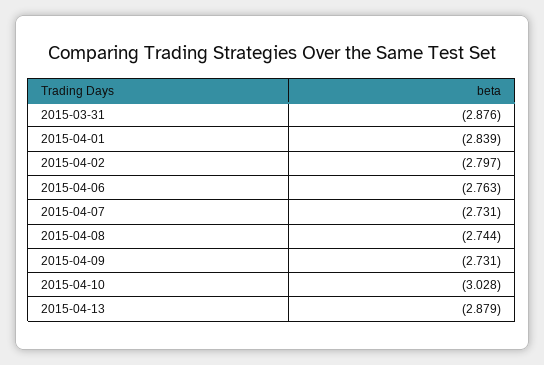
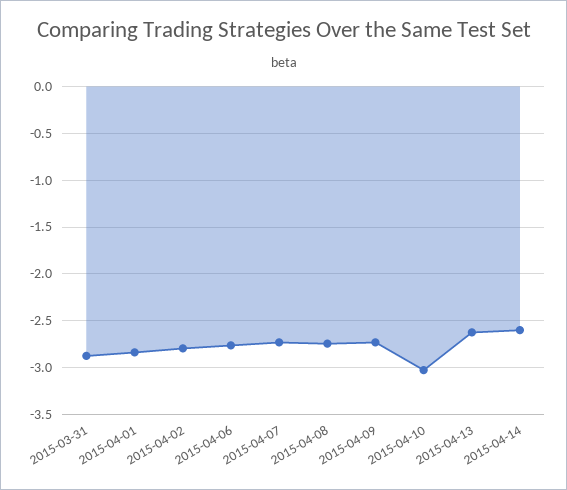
2015-04-13: -2.879 -> -2.6
2015-04-14: none -> -2.6

